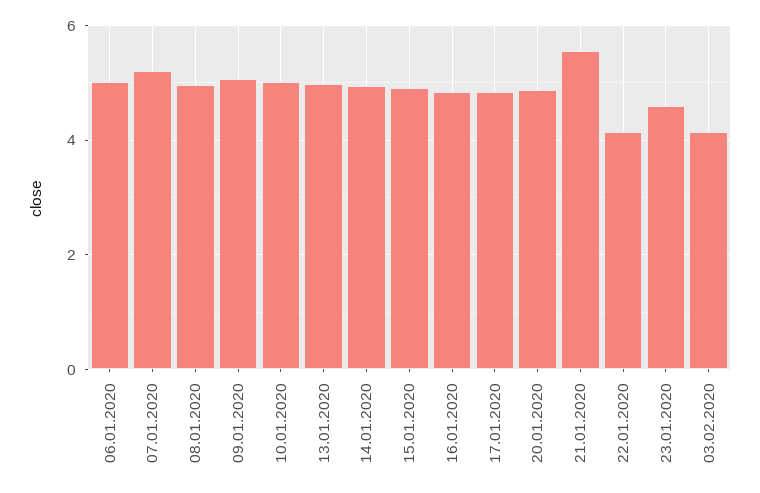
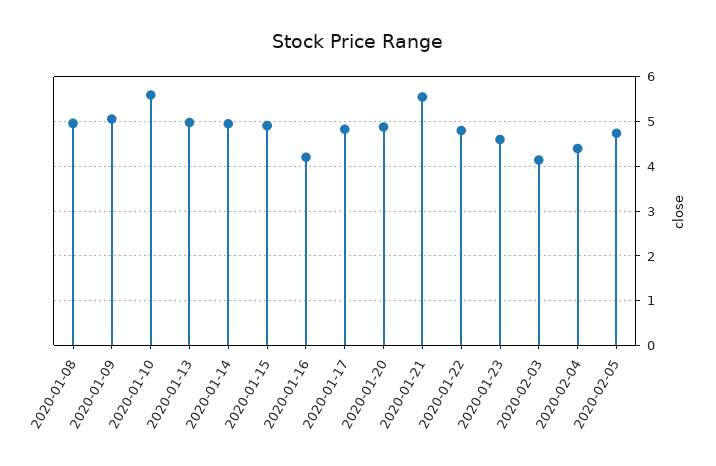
06.01.2020: 5 -> none
07.01.2020: 5.2 -> none
10.01.2020: 5 -> 5.6
16.01.2020: 4.8 -> 4.2
22.01.2020: 4.2 -> 4.8
2020-02-04: none -> 4.4
2020-02-05: none -> 4.8

